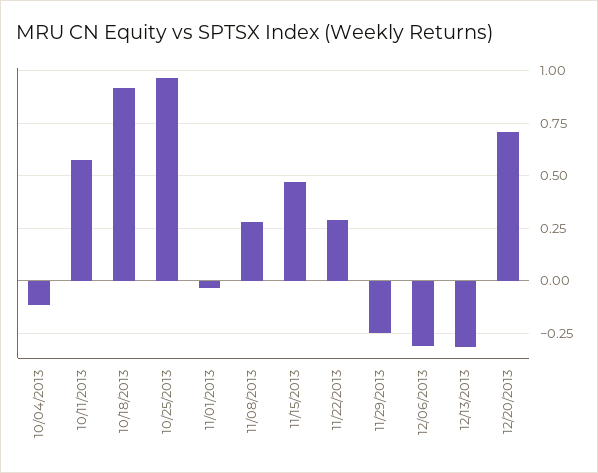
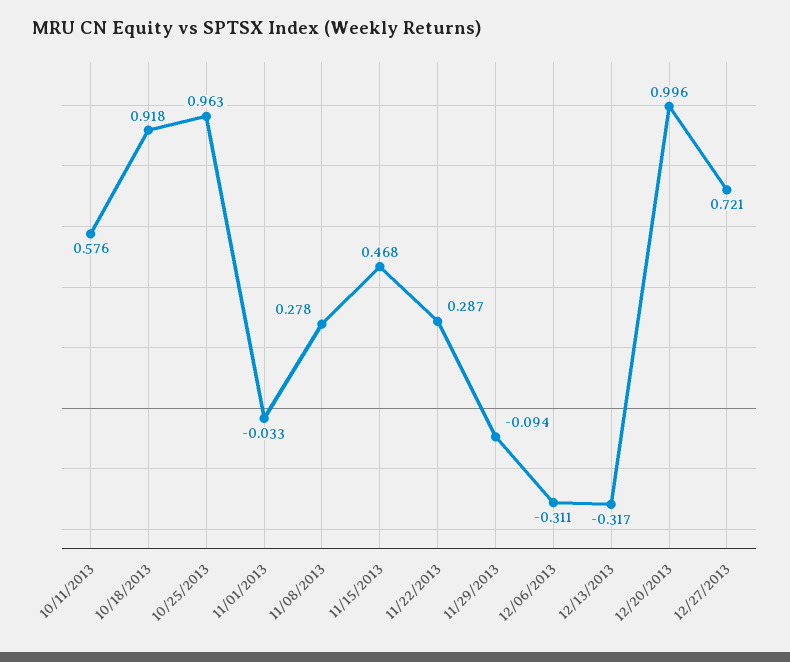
10/04/2013: -0.1 -> none
11/29/2013: -0.25 -> -0.094
12/20/2013: 0.7 -> 0.996
12/27/2013: none -> 0.721

